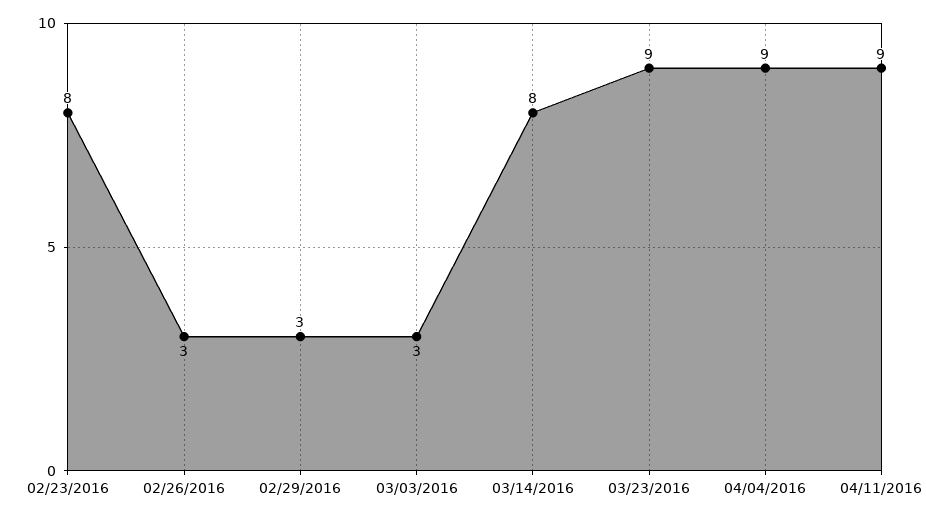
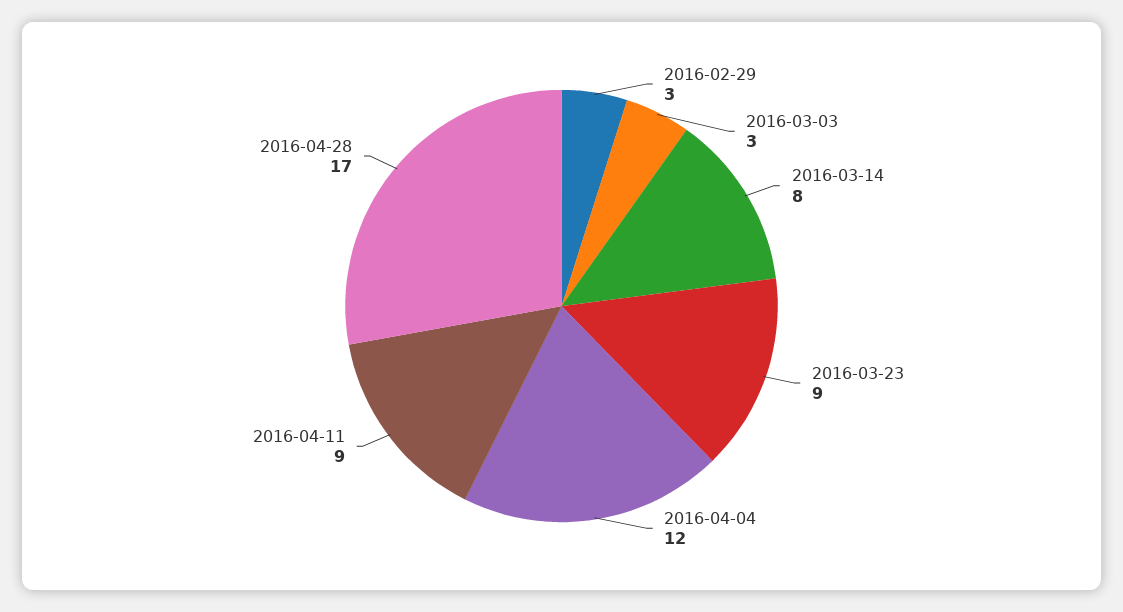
02/23/2016: 8 -> none
02/26/2016: 3 -> none
04/04/2016: 9 -> 12
2016-04-28: none -> 17

